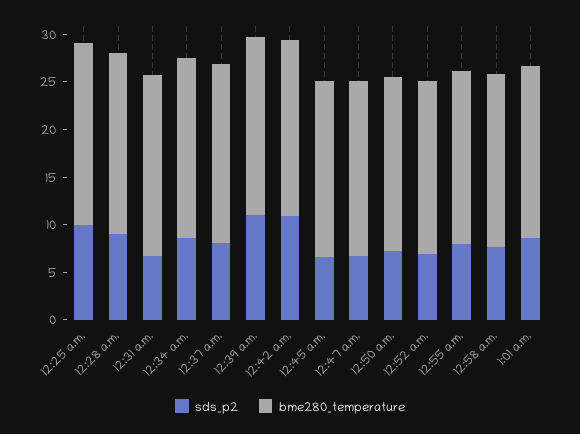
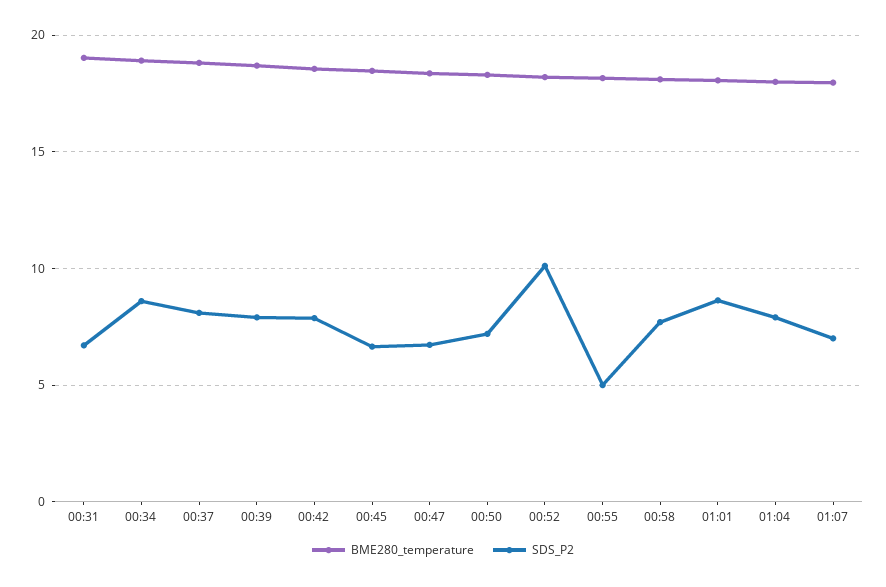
sds_p2, 12:25 a.m.: 10 -> none
bme280_temperature, 12:25 a.m.: 19 -> none
sds_p2, 12:28 a.m.: 9 -> none
bme280_temperature, 12:28 a.m.: 19 -> none
sds_p2, 12:39 a.m.: 11 -> 8
sds_p2, 12:42 a.m.: 11 -> 8
sds_p2, 12:52 a.m.: 7 -> 10
sds_p2, 12:55 a.m.: 8 -> 5
bme280_temperature, 01:04: none -> 18
sds_p2, 01:04: none -> 8
bme280_temperature, 01:07: none -> 18
sds_p2, 01:07: none -> 7

